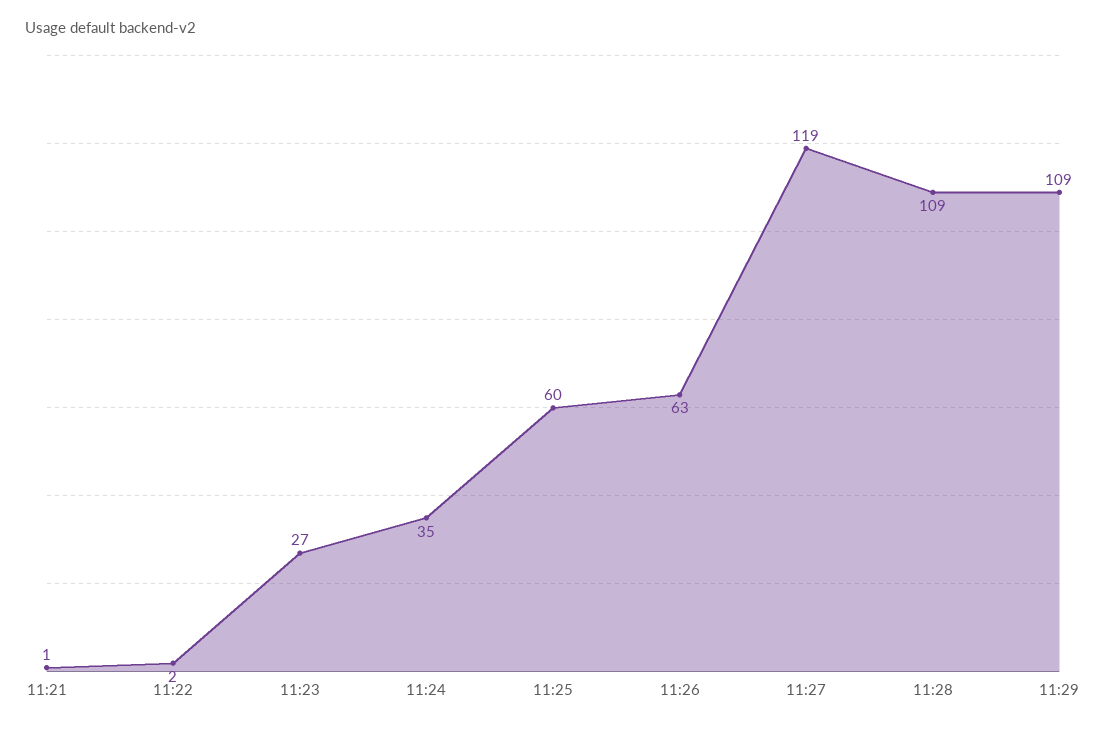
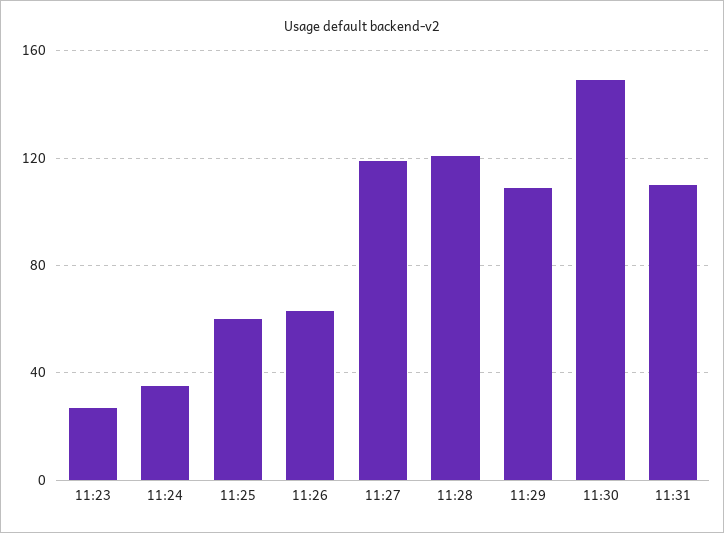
11:21: 1 -> none
11:22: 2 -> none
11:28: 109 -> 120
11:30: none -> 150
11:31: none -> 110

